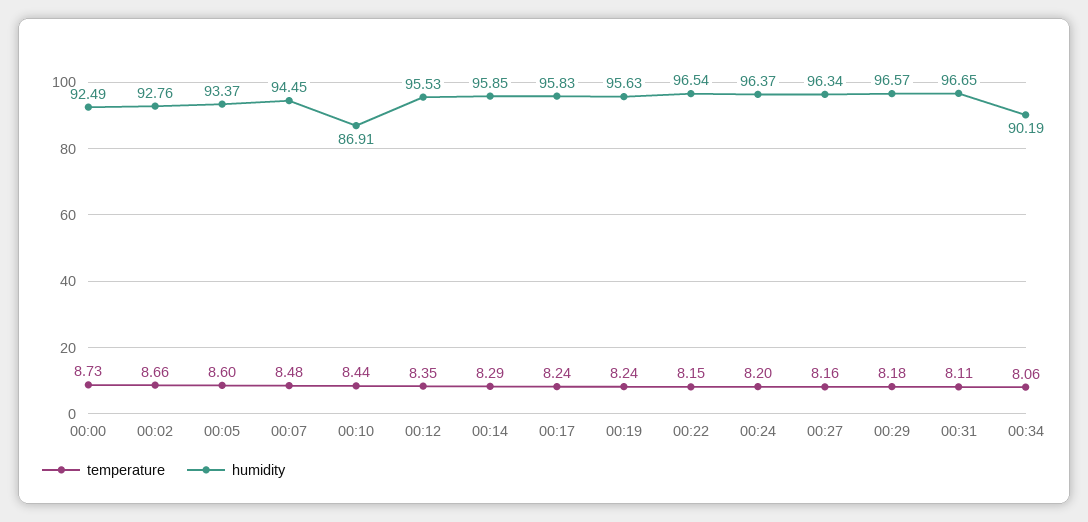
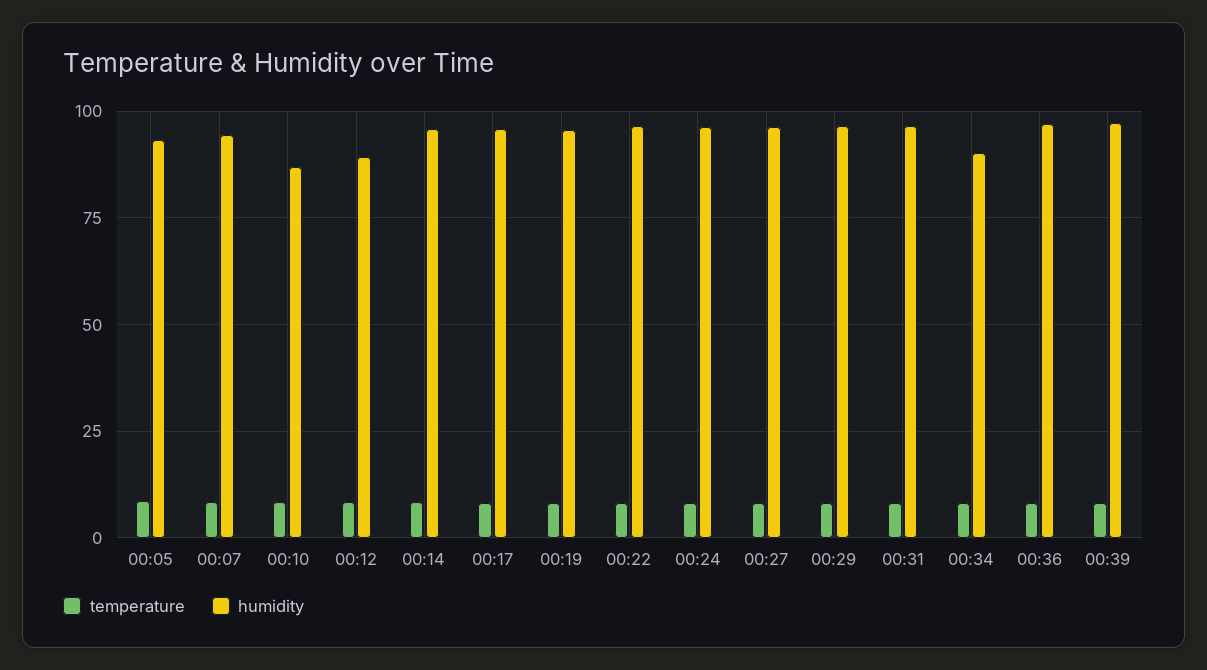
temperature, 00:00: 8.73 -> none
humidity, 00:00: 92.49 -> none
temperature, 00:02: 8.66 -> none
humidity, 00:02: 92.76 -> none
humidity, 00:12: 95.53 -> 90
temperature, 00:36: none -> 7.5
humidity, 00:36: none -> 97.5
temperature, 00:39: none -> 7.5
humidity, 00:39: none -> 97.5

